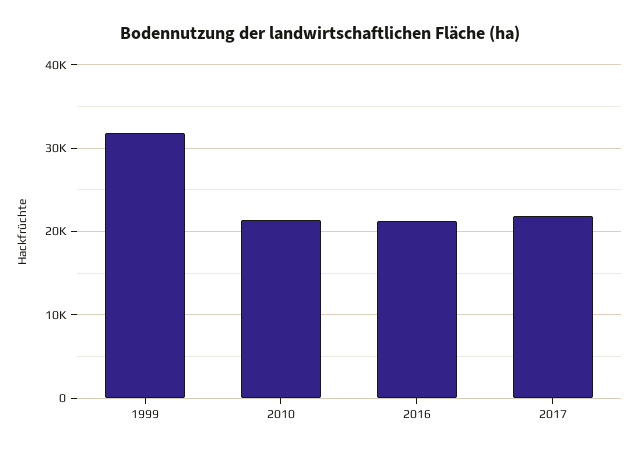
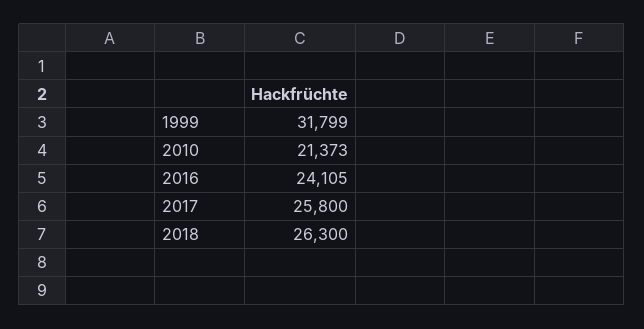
2016: 21000 -> 24105
2017: 22000 -> 25800
2018: none -> 26300

